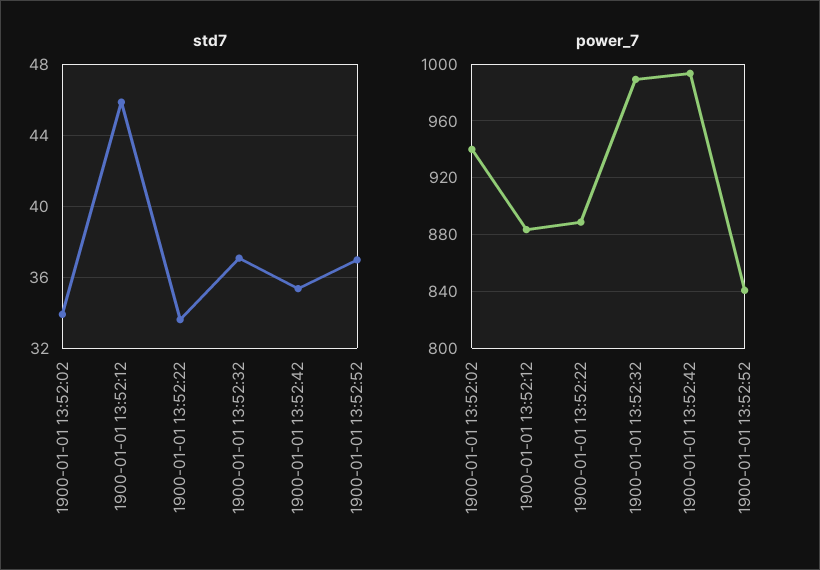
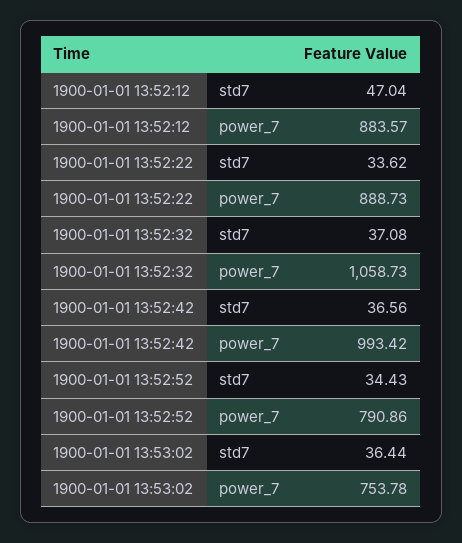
std7, 1900-01-01 13:52:02: 34 -> none
std7, 1900-01-01 13:52:12: 46 -> 47.04
std7, 1900-01-01 13:52:42: 35.5 -> 36.56
std7, 1900-01-01 13:52:52: 37 -> 34.43
power_7, 1900-01-01 13:52:02: 940 -> none
power_7, 1900-01-01 13:52:32: 990 -> 1058.73
power_7, 1900-01-01 13:52:52: 840 -> 790.86
std7, 1900-01-01 13:53:02: none -> 36.44
power_7, 1900-01-01 13:53:02: none -> 753.78

